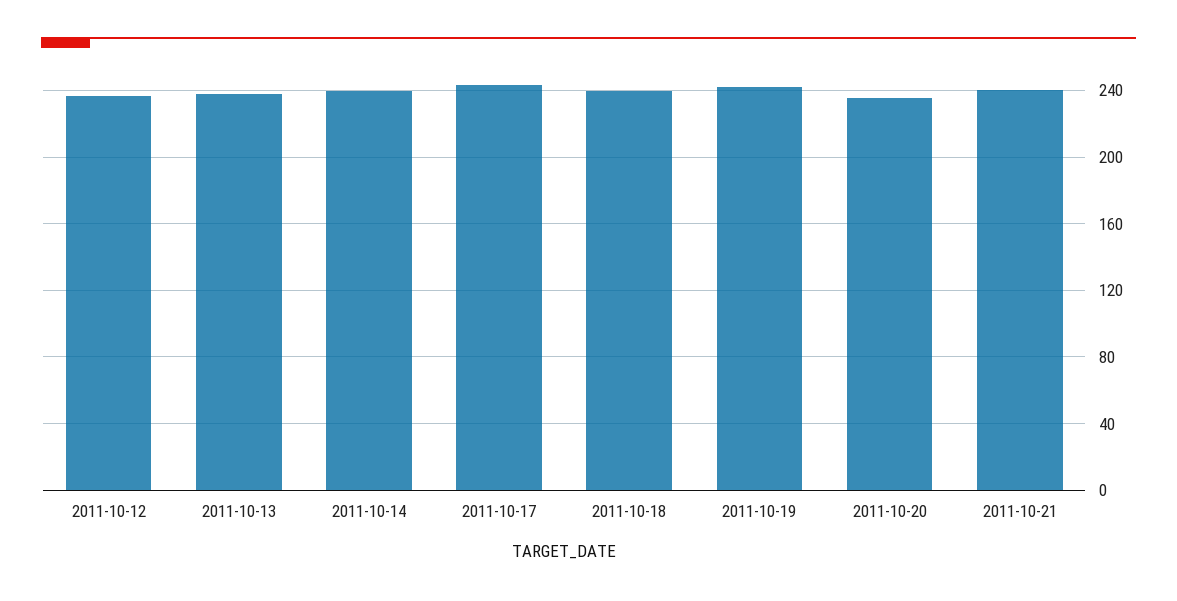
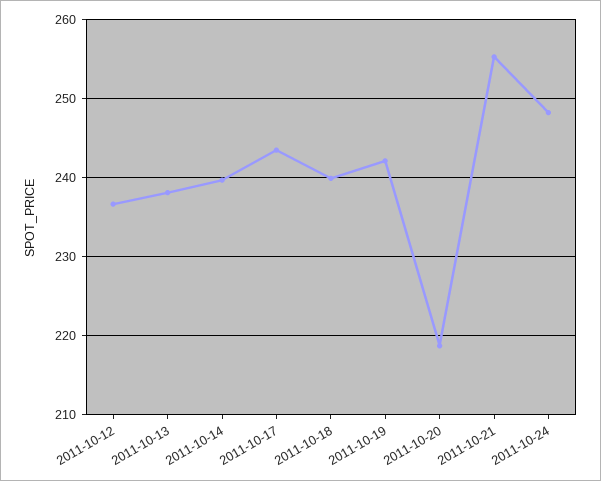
2011-10-20: 235 -> 219
2011-10-21: 240 -> 255
2011-10-24: none -> 248

